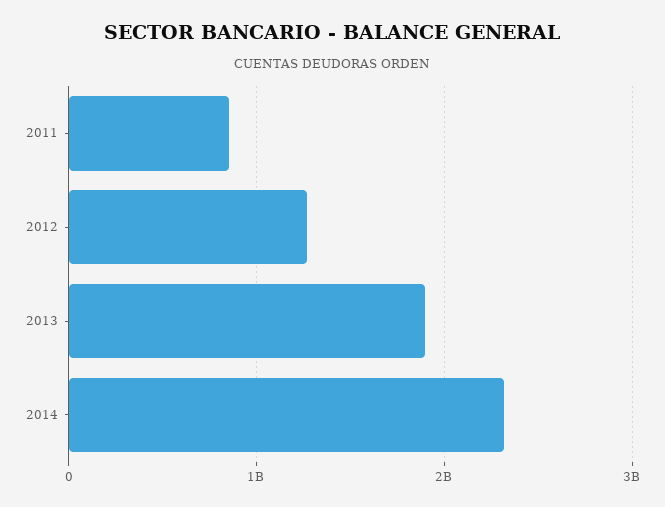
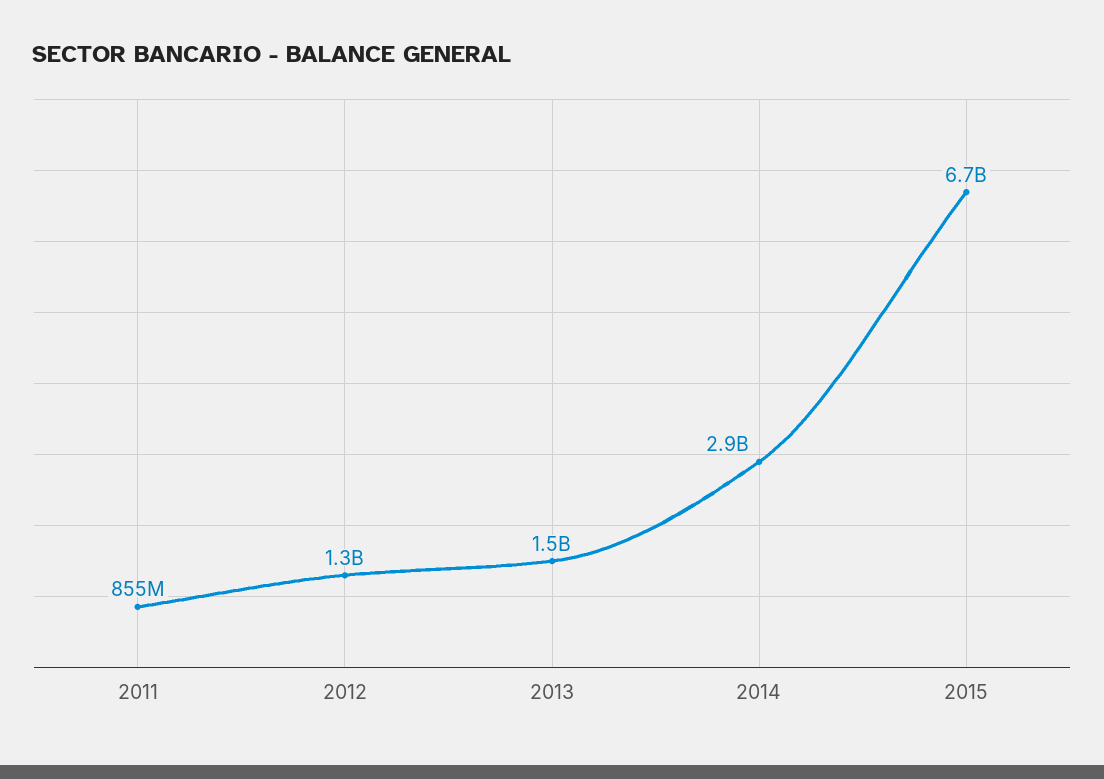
2013: 1900000000 -> 1500000000
2014: 2300000000 -> 2900000000
2015: none -> 6700000000

